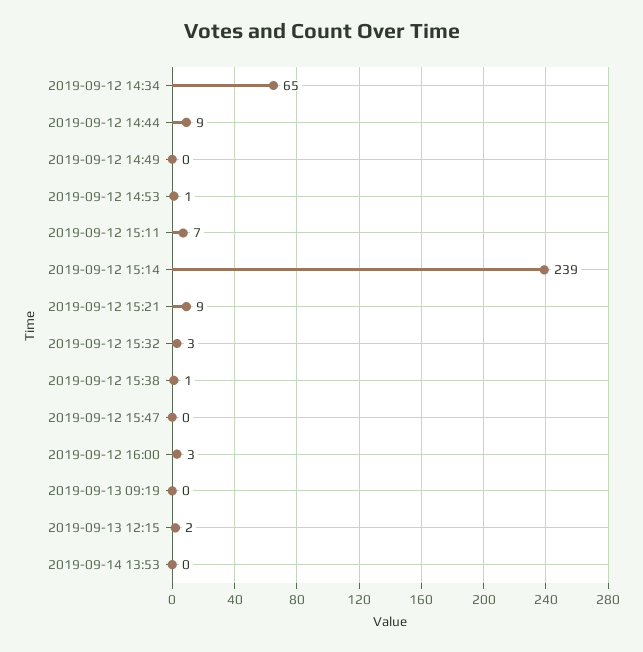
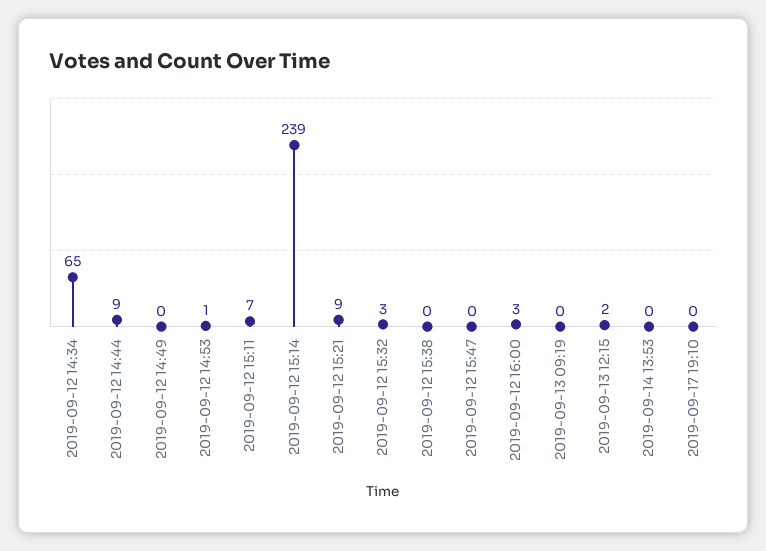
2019-09-12 15:38: 1 -> 0
2019-09-17 19:10: none -> 0

